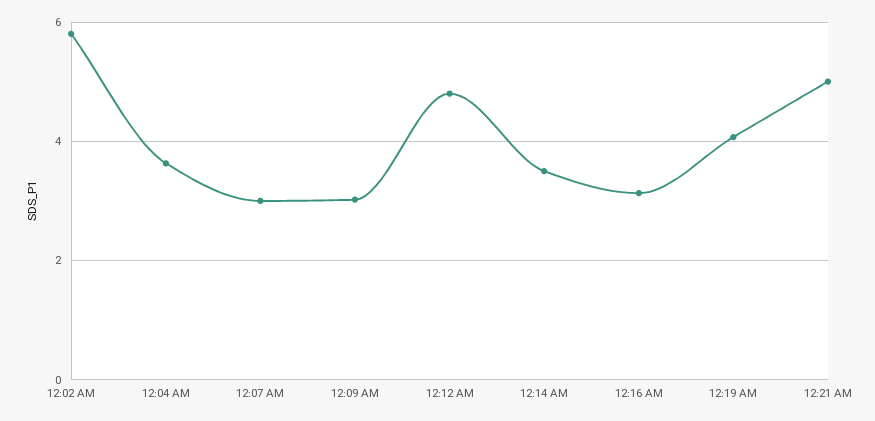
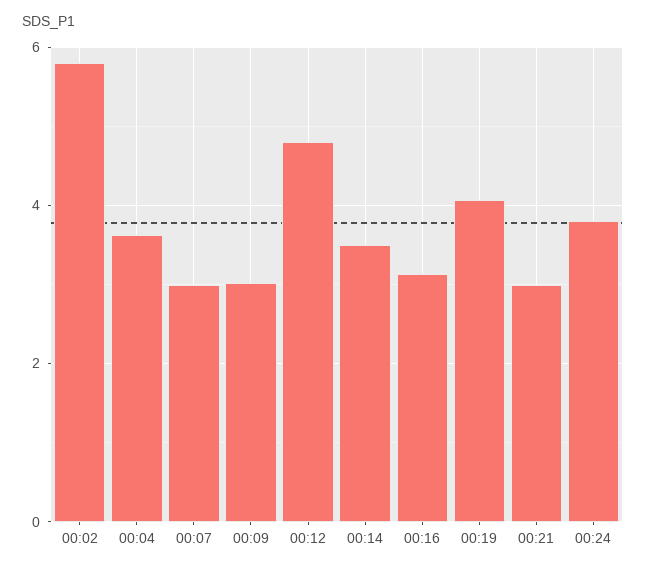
12:21 AM: 5 -> 3
00:24: none -> 3.8

